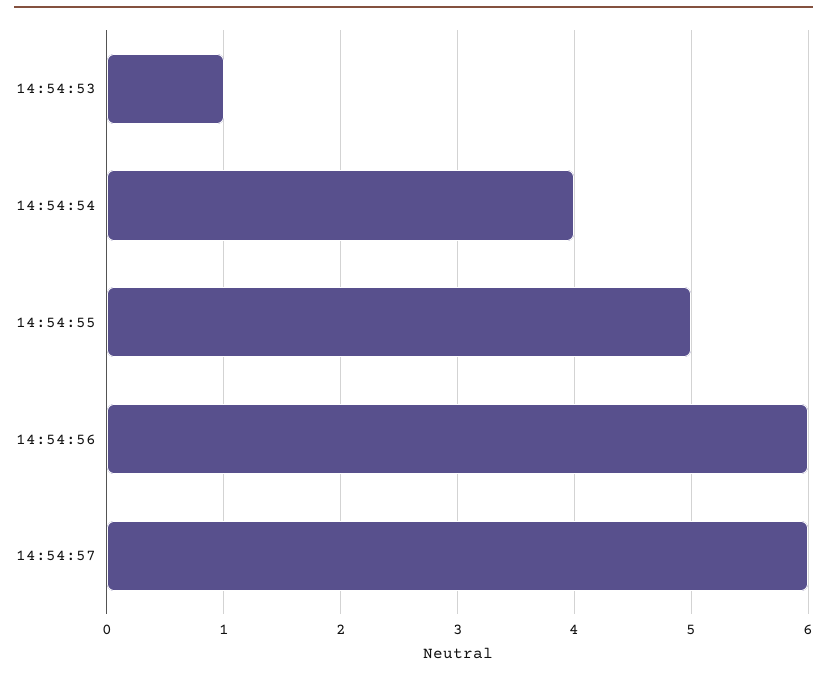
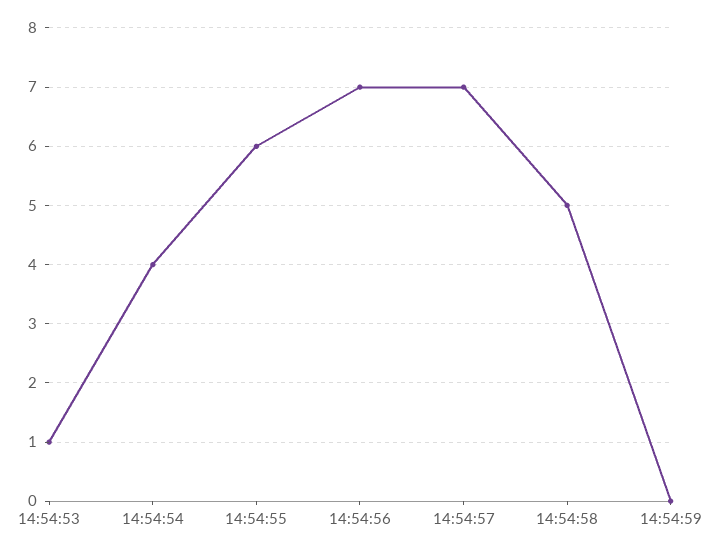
14:54:55: 5 -> 6
14:54:56: 6 -> 7
14:54:57: 6 -> 7
14:54:58: none -> 5
14:54:59: none -> 0

